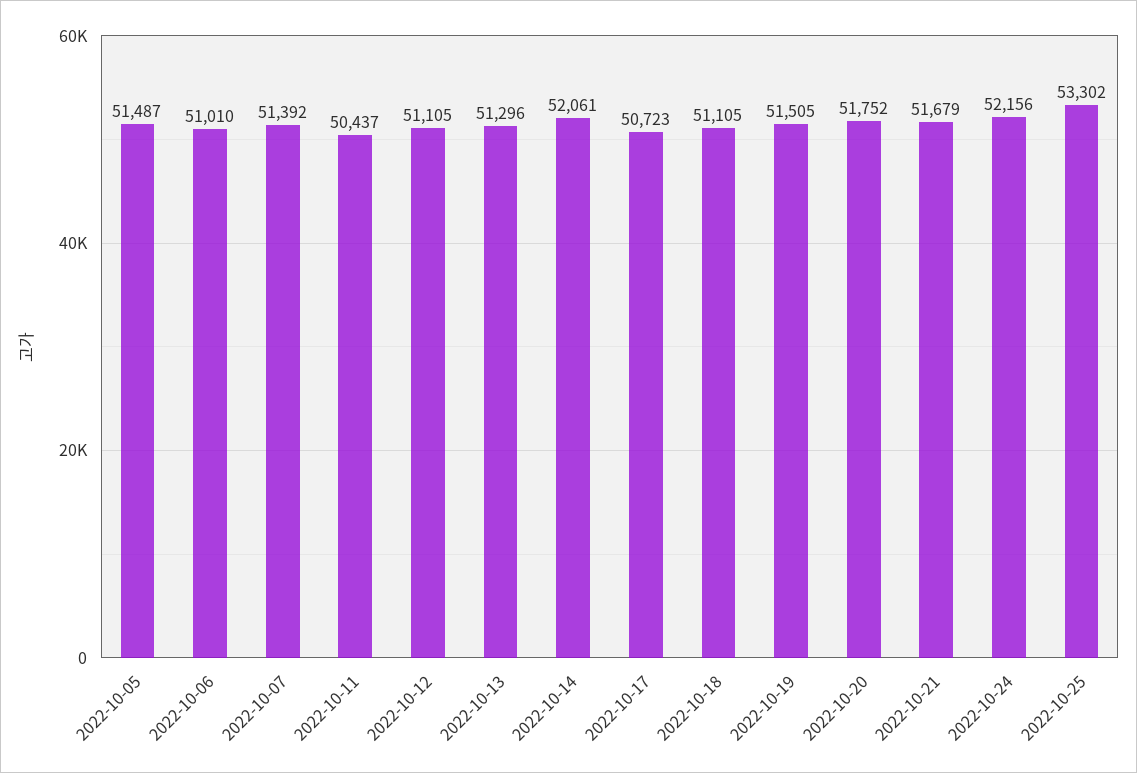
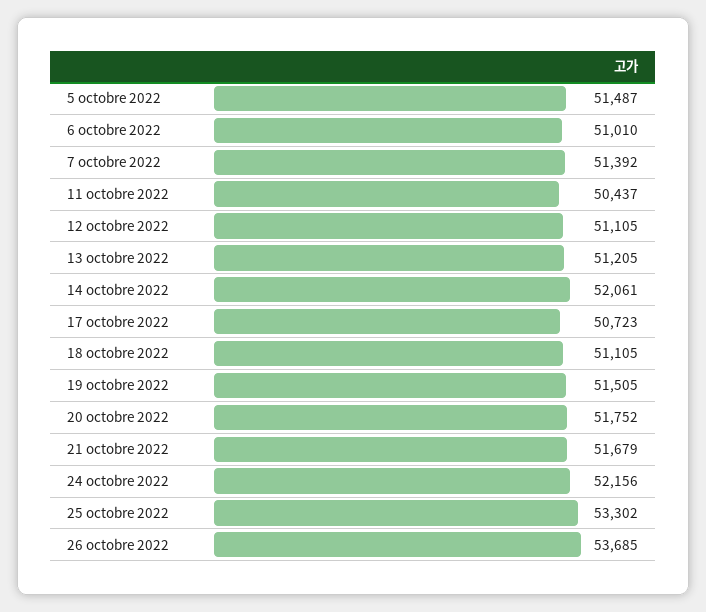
2022-10-13: 51296 -> 51205
26 octobre 2022: none -> 53685

